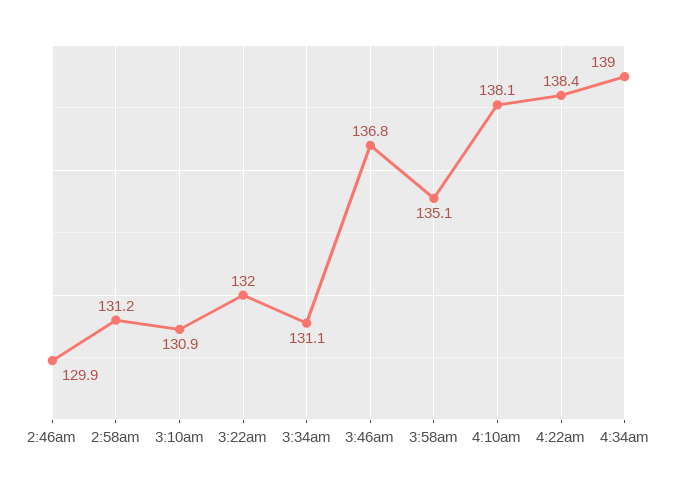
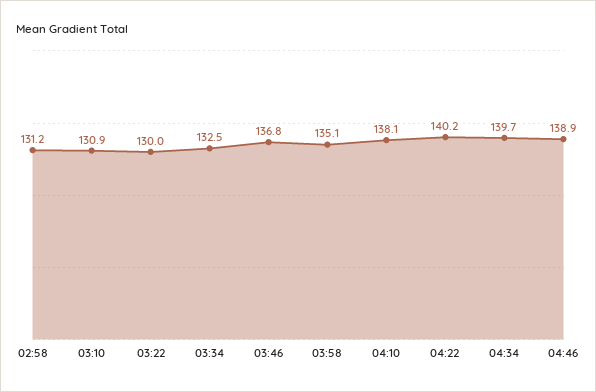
2:46am: 129.9 -> none
3:22am: 132 -> 130
3:34am: 131.1 -> 132.5
4:22am: 138.4 -> 140.2
4:34am: 139 -> 139.7
04:46: none -> 138.9

